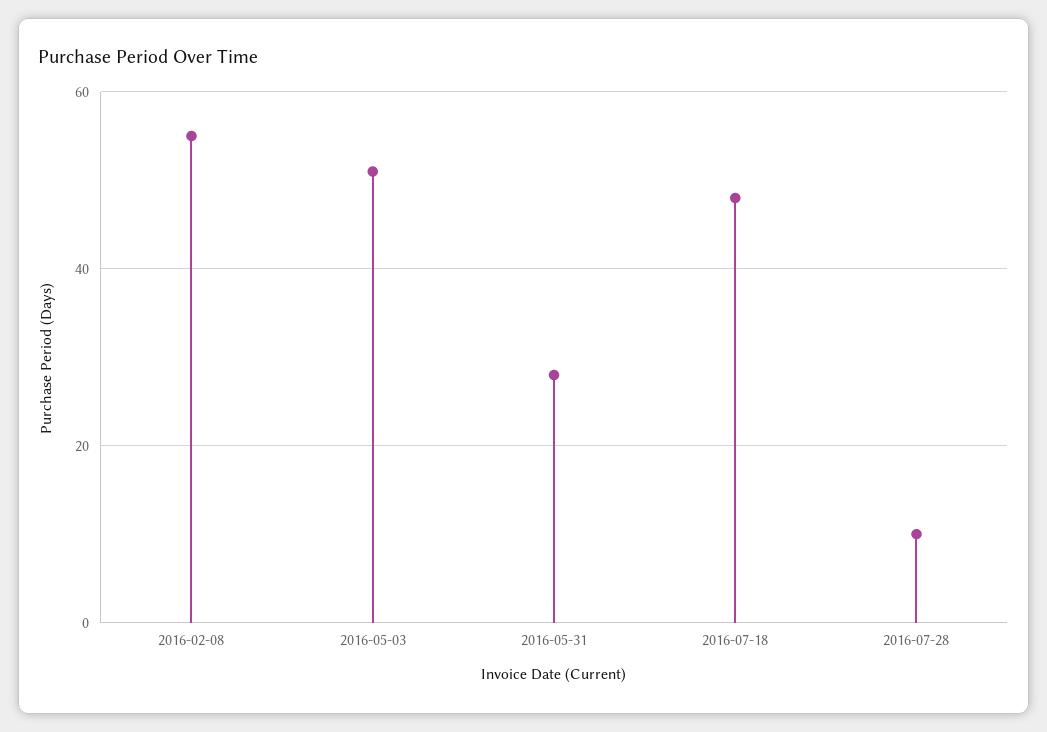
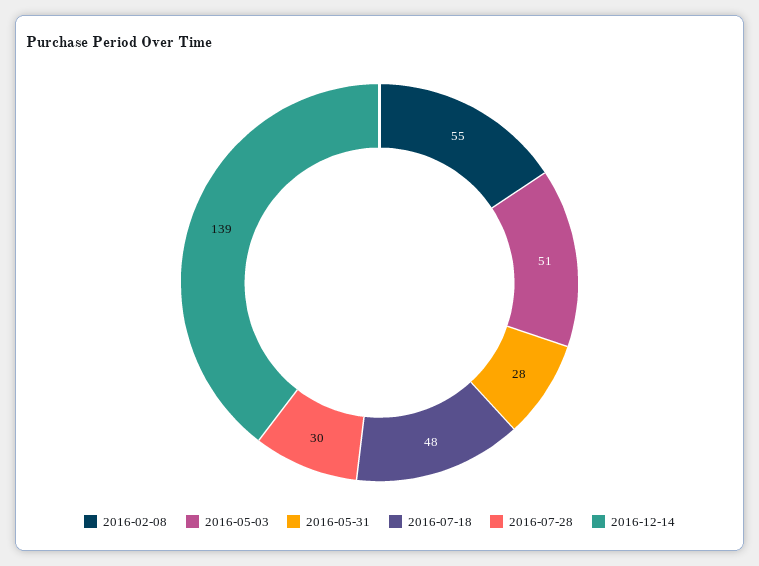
2016-07-28: 10 -> 30
2016-12-14: none -> 139

